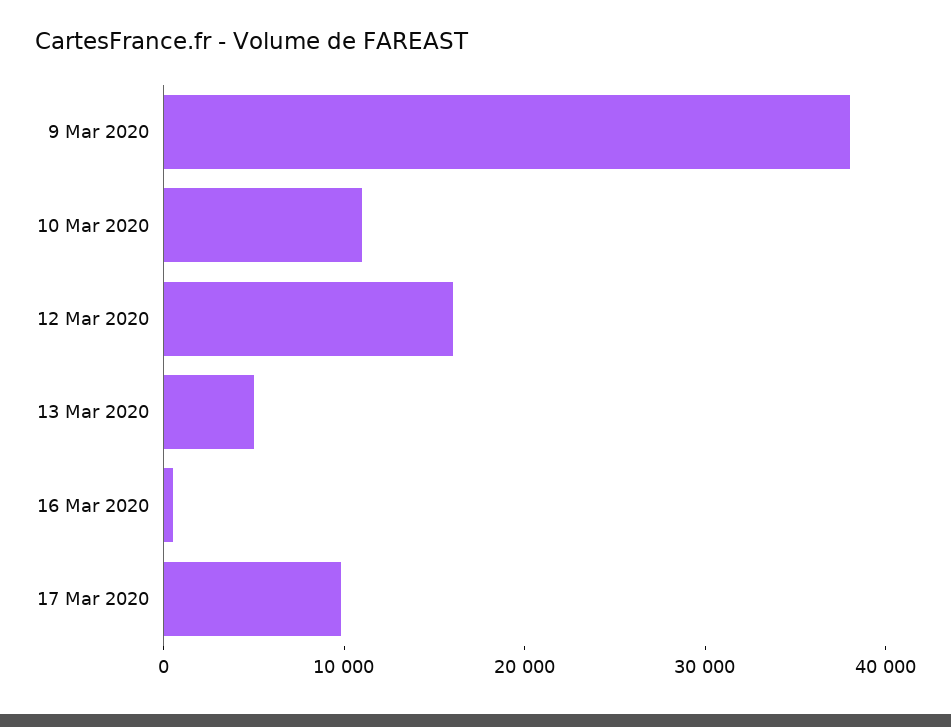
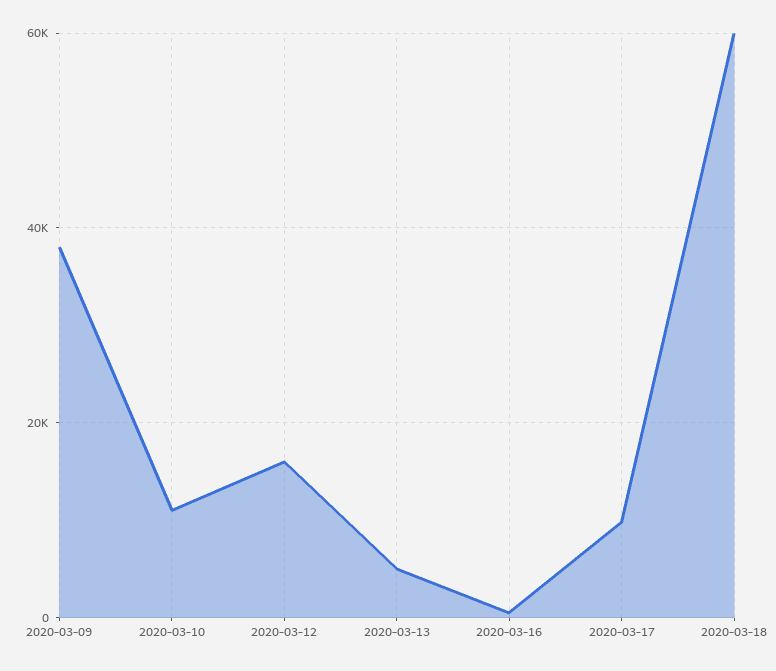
2020-03-18: none -> 60000

